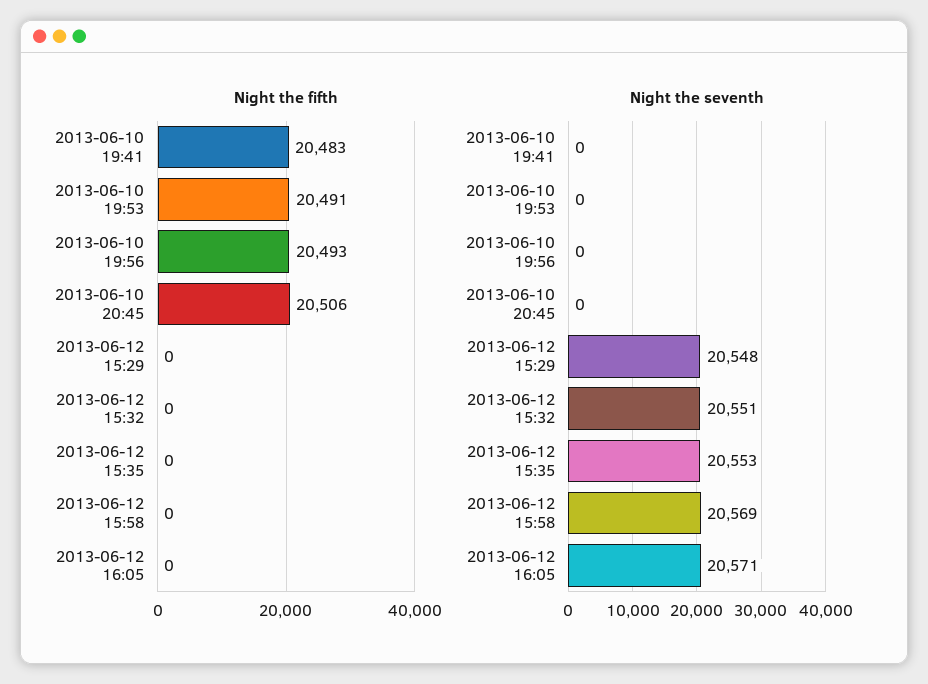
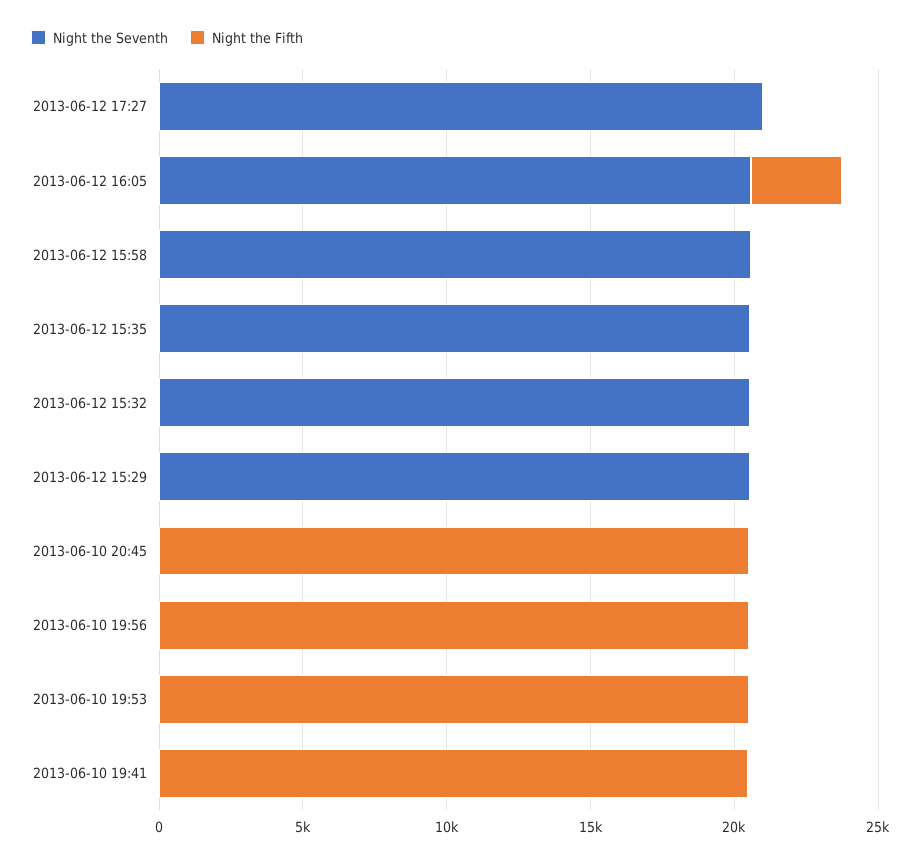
Night the fifth, 2013-06-12 16:05: 0 -> 3000
Night the seventh, 2013-06-12 17:27: none -> 21000
Night the fifth, 2013-06-12 17:27: none -> 0

